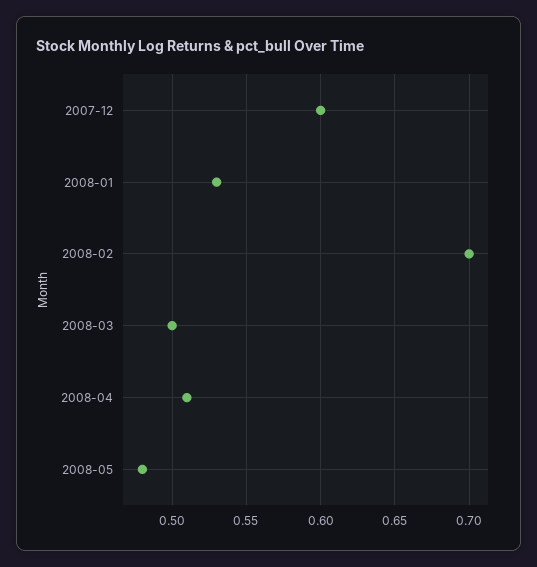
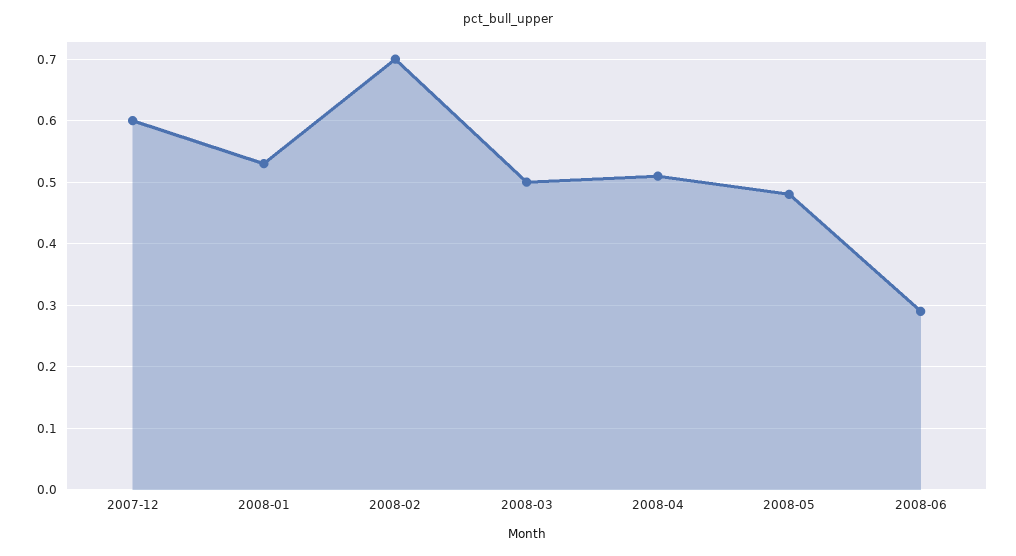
2008-06: none -> 0.29

